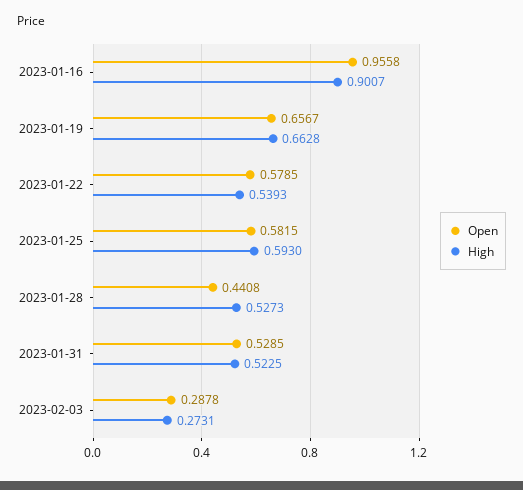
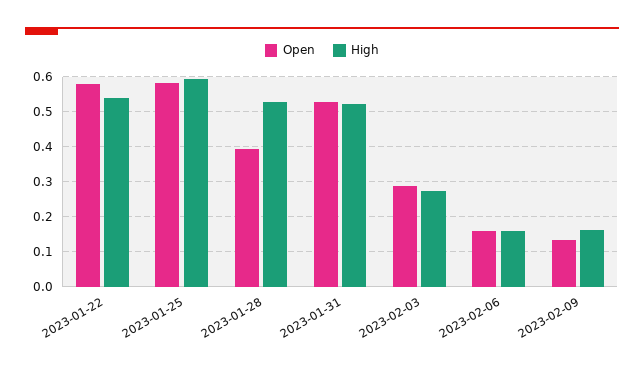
Open, 2023-01-16: 0.9558 -> none
High, 2023-01-16: 0.9007 -> none
Open, 2023-01-19: 0.6567 -> none
High, 2023-01-19: 0.6628 -> none
Open, 2023-01-28: 0.4408 -> 0.4
Open, 2023-02-06: none -> 0.16
High, 2023-02-06: none -> 0.16
Open, 2023-02-09: none -> 0.14
High, 2023-02-09: none -> 0.16

